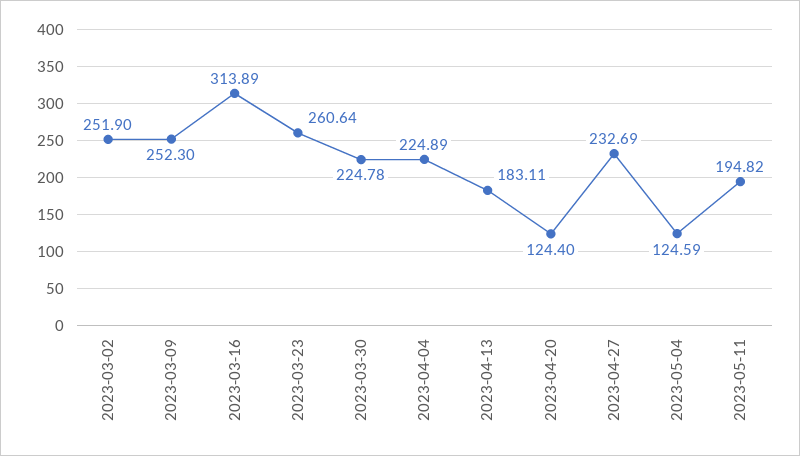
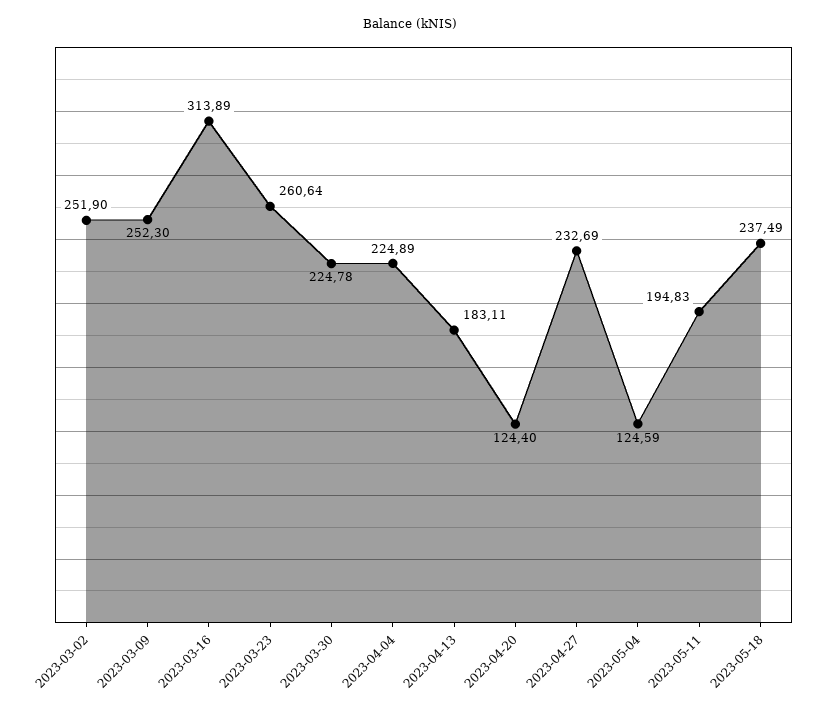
2023-05-11: 194.82 -> 194.83
2023-05-18: none -> 237.49

